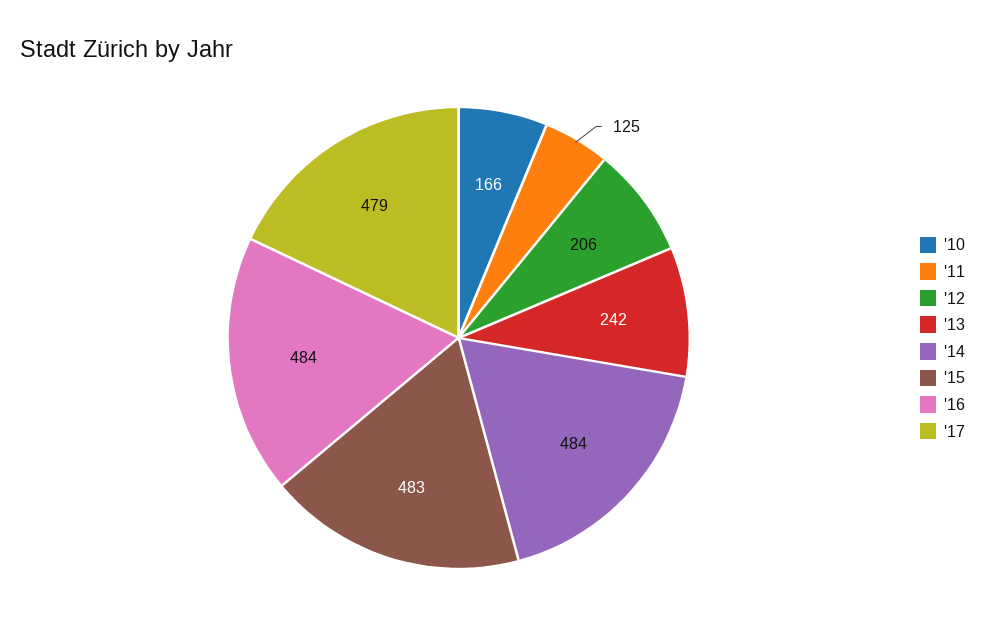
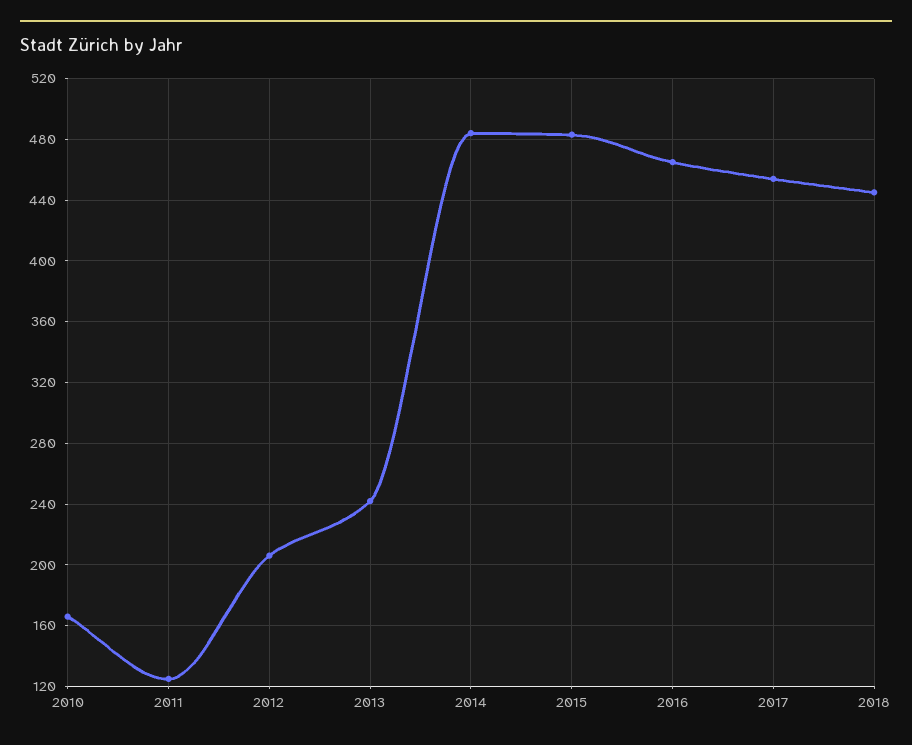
'16: 484 -> 465
'17: 479 -> 455
2018: none -> 445

